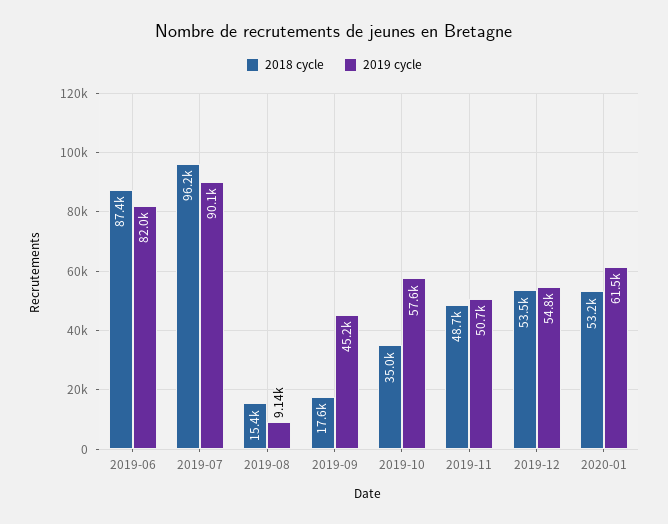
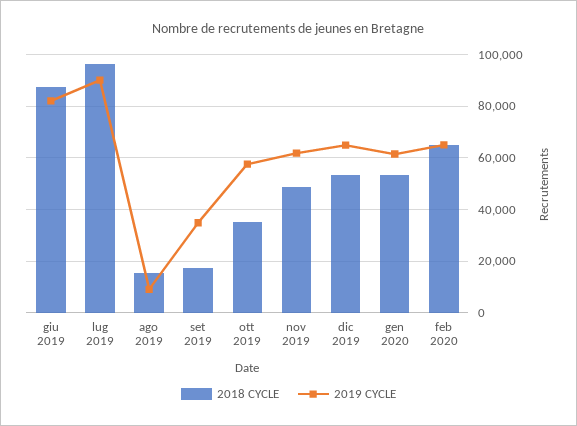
2019 cycle, 2019-09: 45200 -> 35000
2019 cycle, 2019-11: 50700 -> 62500
2019 cycle, 2019-12: 54800 -> 65000
2018 cycle, feb 2020: none -> 65000
2019 cycle, feb 2020: none -> 65000

